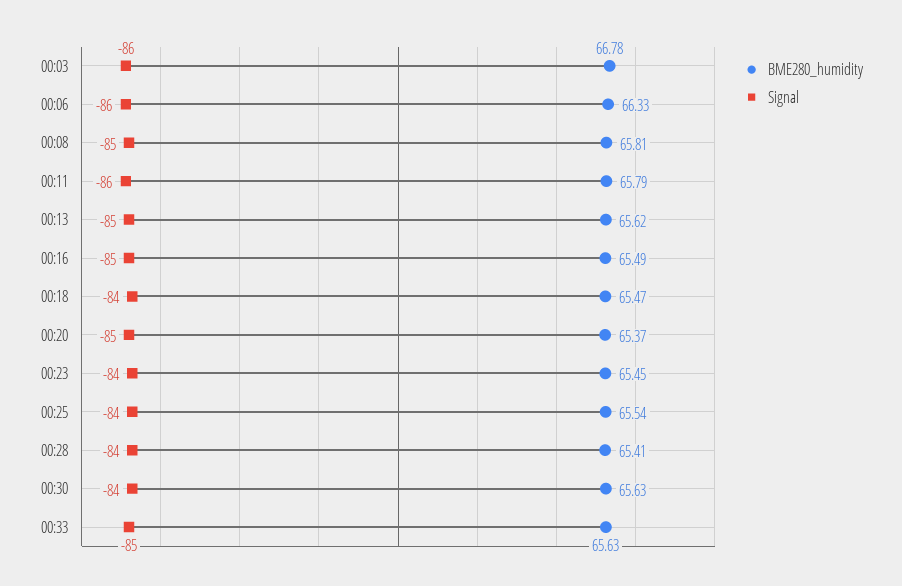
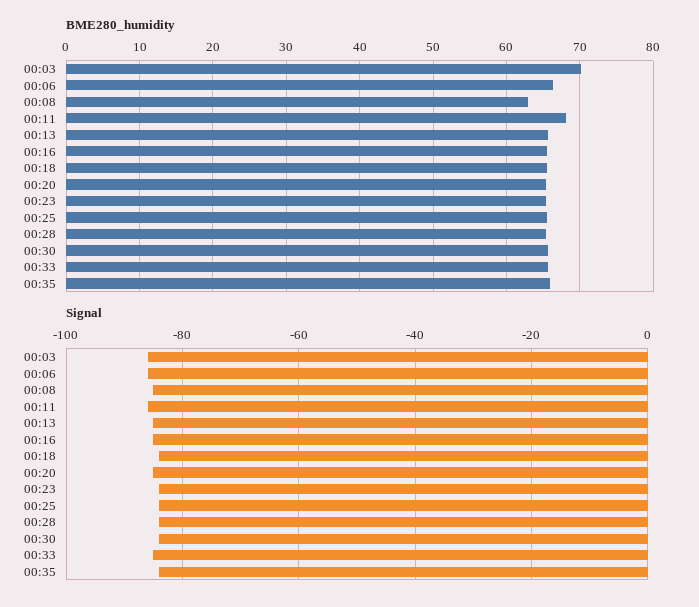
BME280_humidity, 00:03: 66.78 -> 70
BME280_humidity, 00:08: 65.81 -> 63
BME280_humidity, 00:11: 65.79 -> 68
BME280_humidity, 00:35: none -> 66
Signal, 00:35: none -> -85

